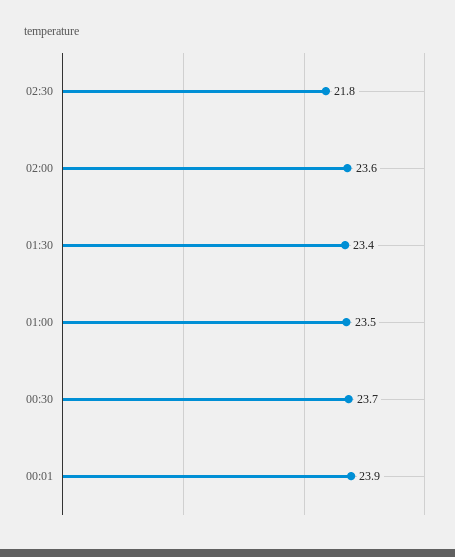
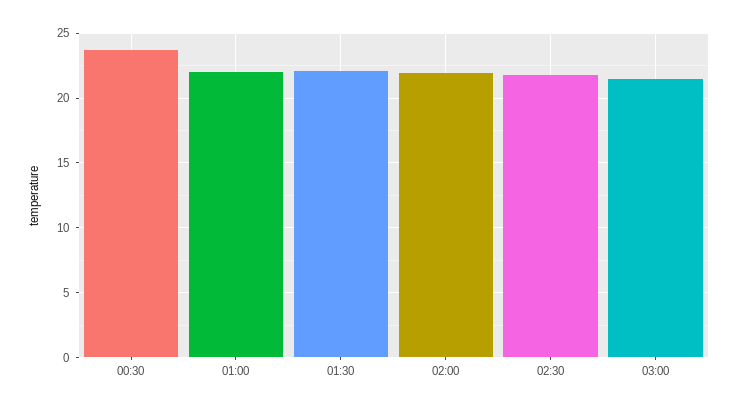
02:00: 23.6 -> 22
01:30: 23.4 -> 22
01:00: 23.5 -> 22
00:01: 23.9 -> none
03:00: none -> 21.5

